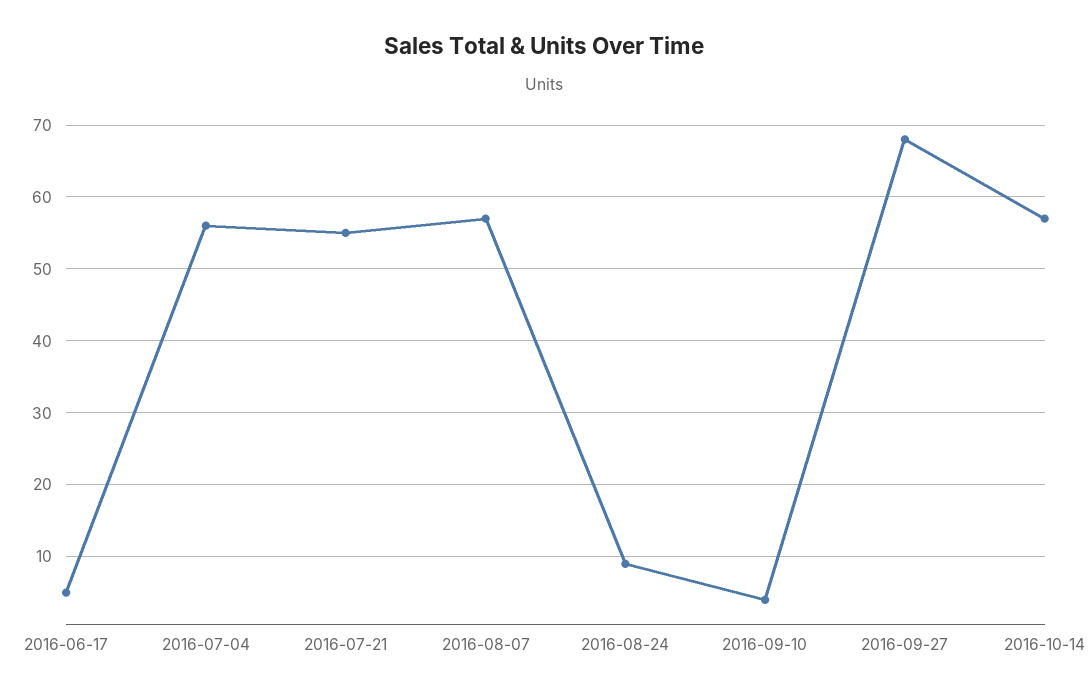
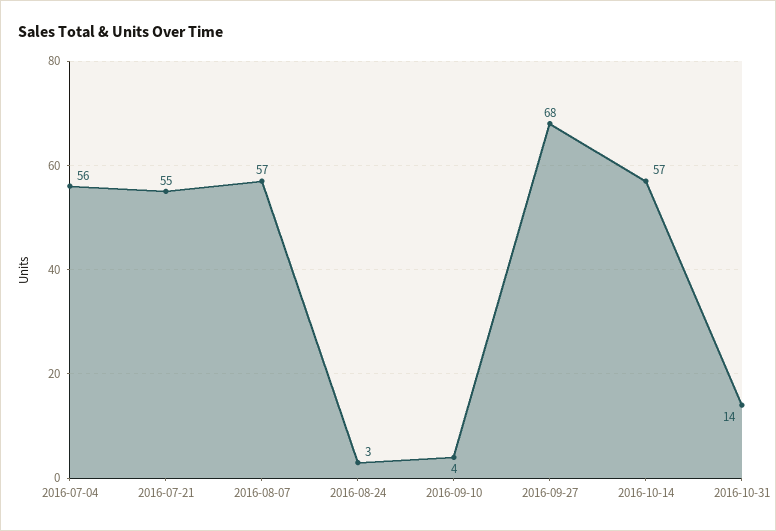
2016-06-17: 5 -> none
2016-08-24: 9 -> 3
2016-10-31: none -> 14

